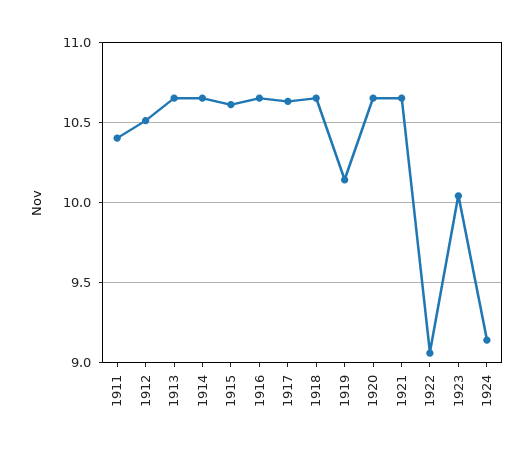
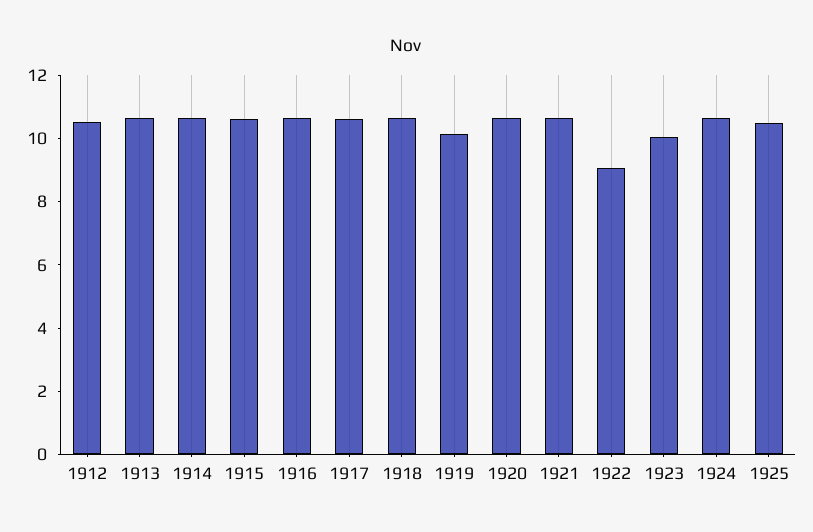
1911: 10.4 -> none
1924: 9.15 -> 10.5
1925: none -> 10.5

